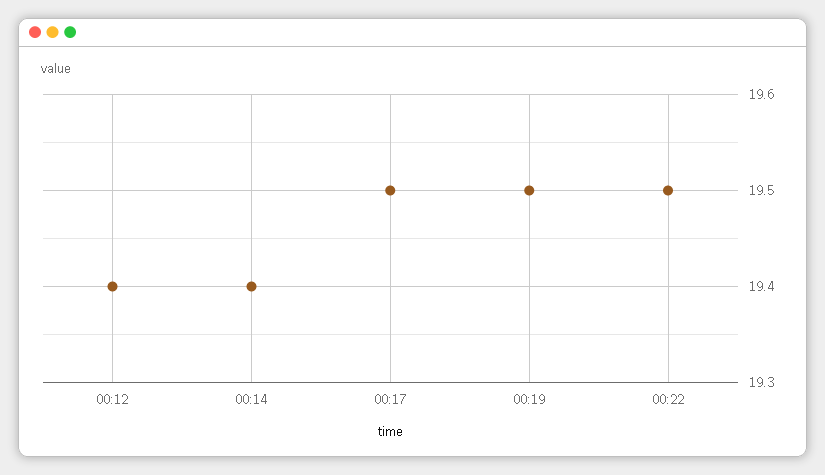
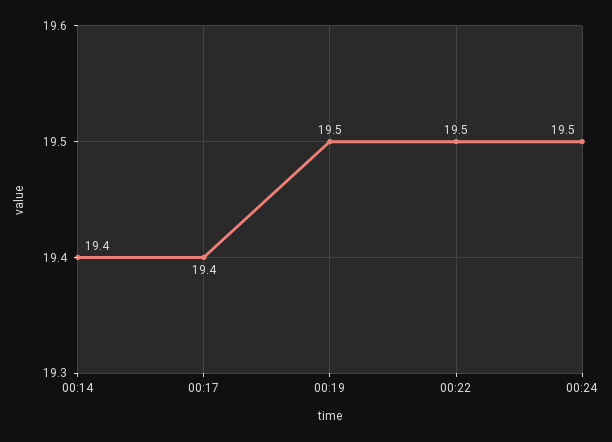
00:12: 19.4 -> none
00:17: 19.5 -> 19.4
00:24: none -> 19.5

